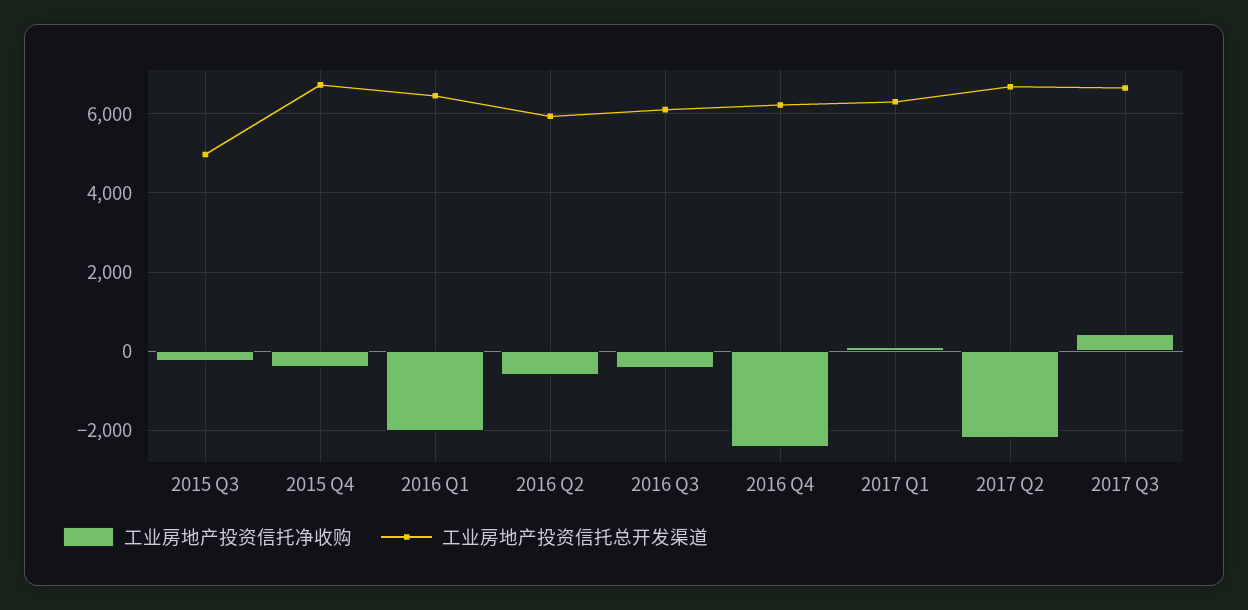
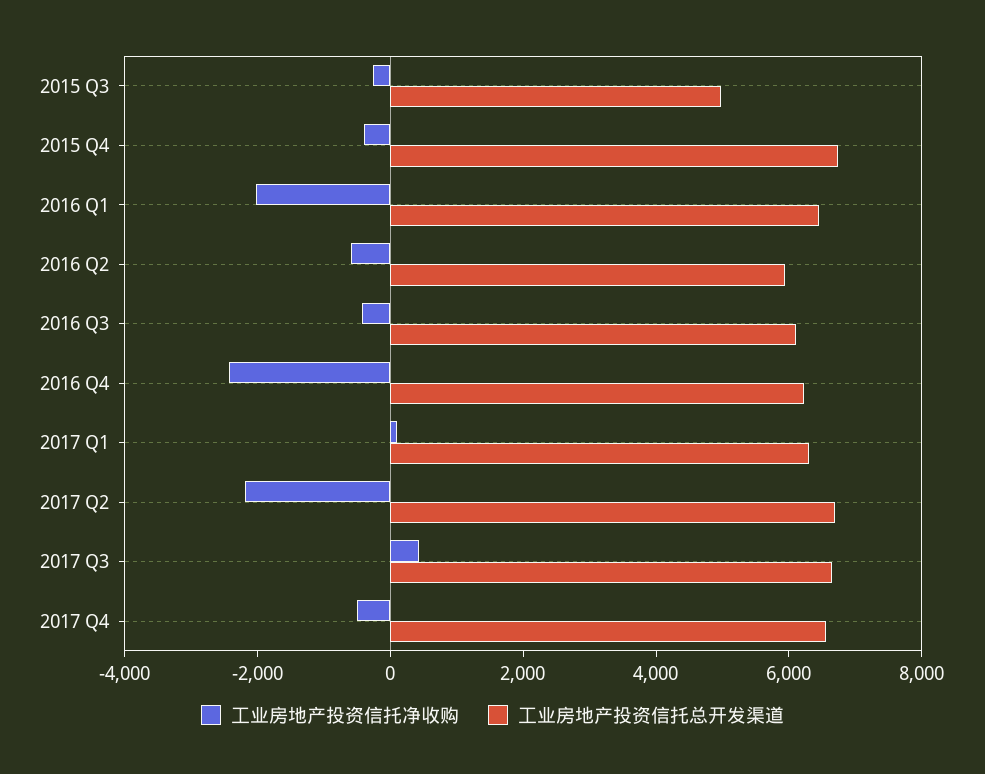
工业房地产投资信托净收购, 2017 Q4: none -> -500
工业房地产投资信托总开发渠道, 2017 Q4: none -> 6500

